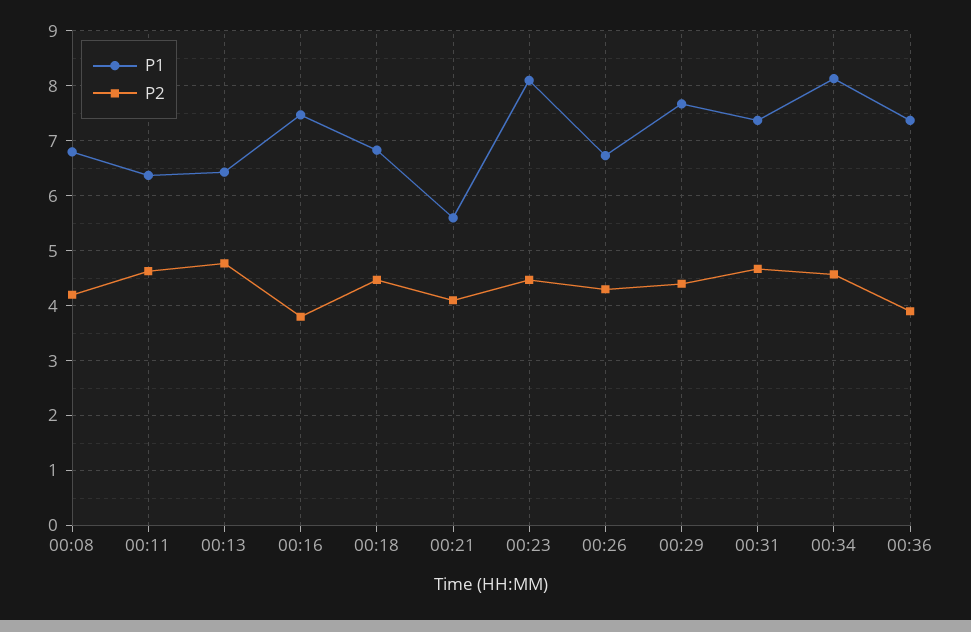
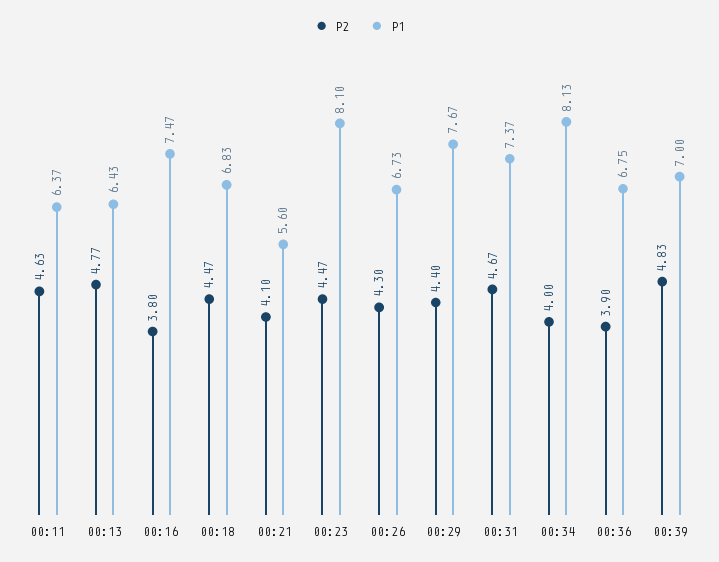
P1, 00:08: 6.8 -> none
P2, 00:08: 4.2 -> none
P2, 00:34: 4.6 -> 4
P1, 00:36: 7.4 -> 6.75
P2, 00:39: none -> 4.83
P1, 00:39: none -> 7

